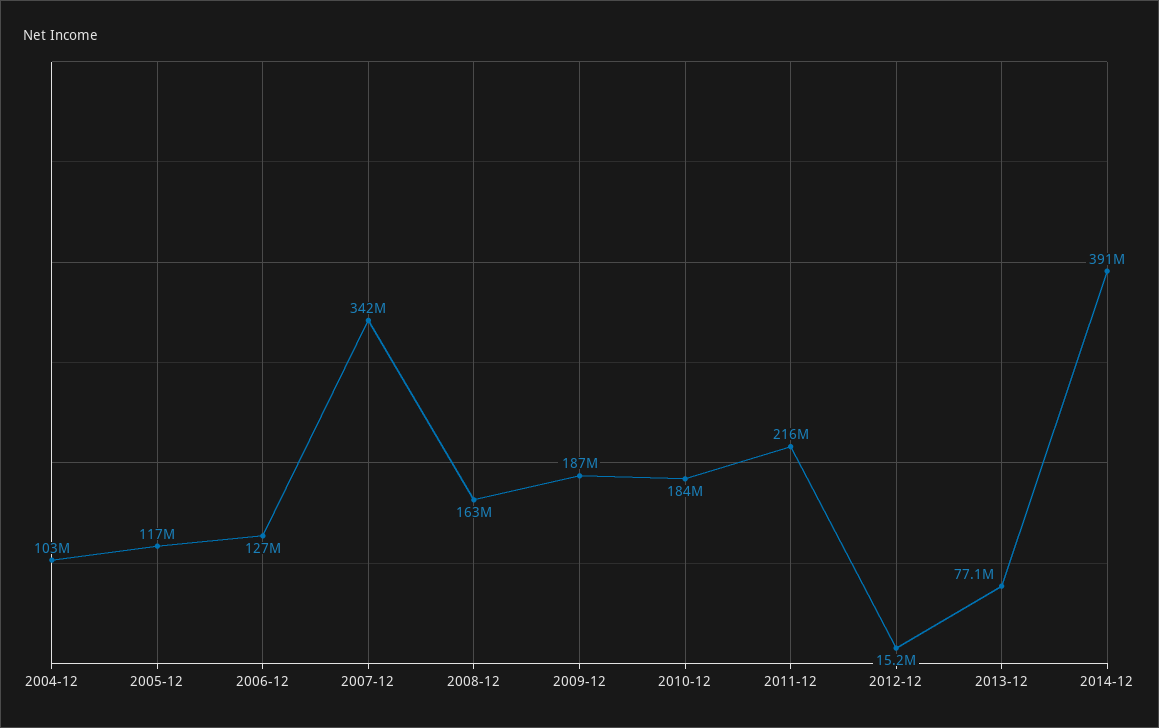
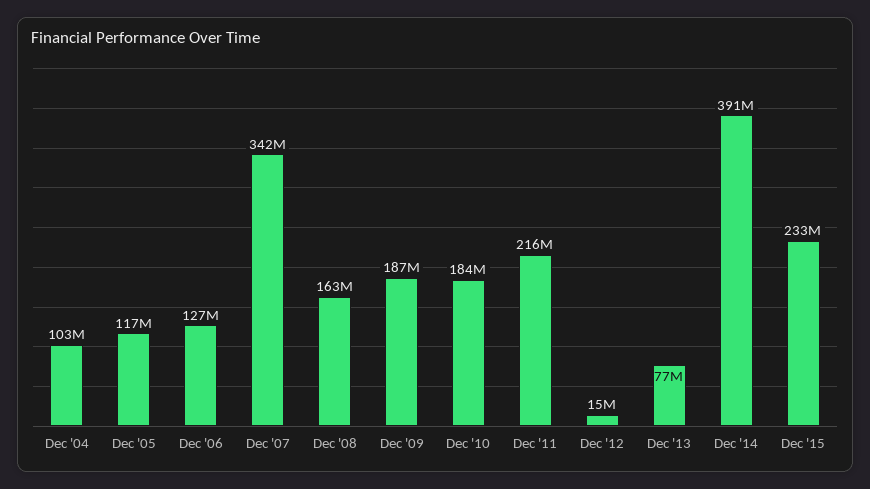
Dec '15: none -> 233000000

